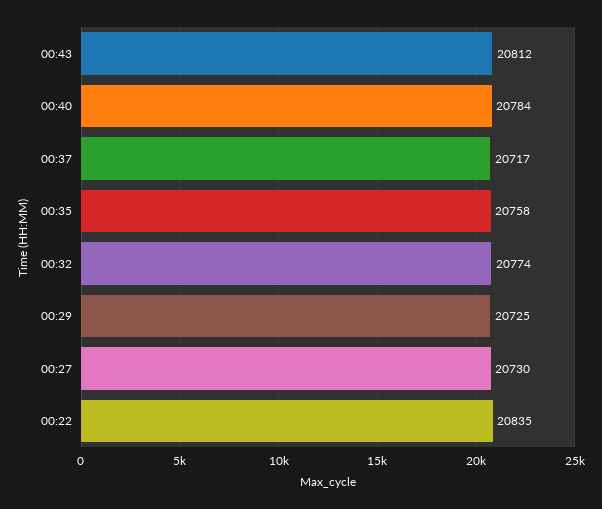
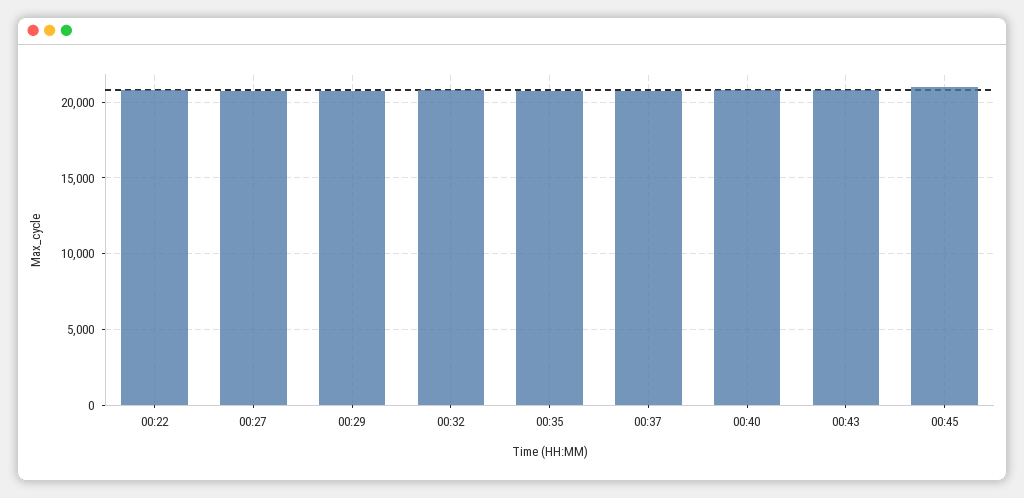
00:45: none -> 21000

